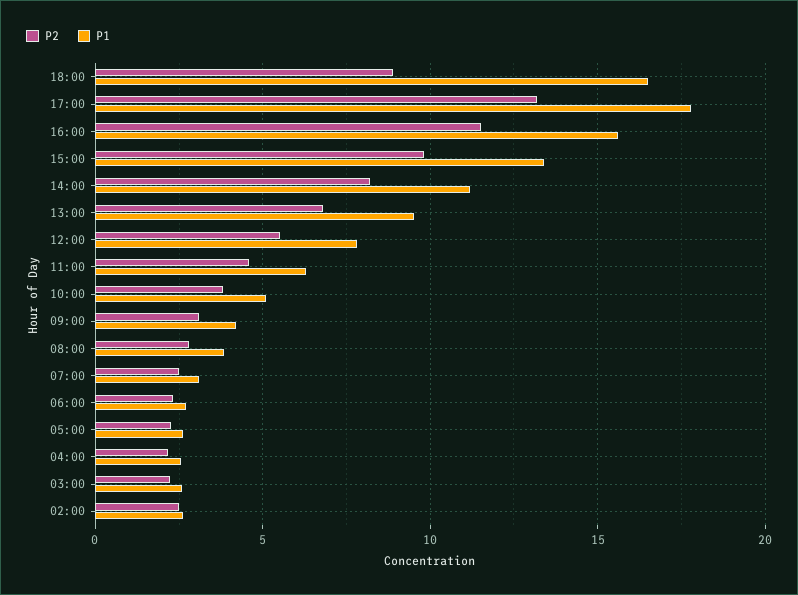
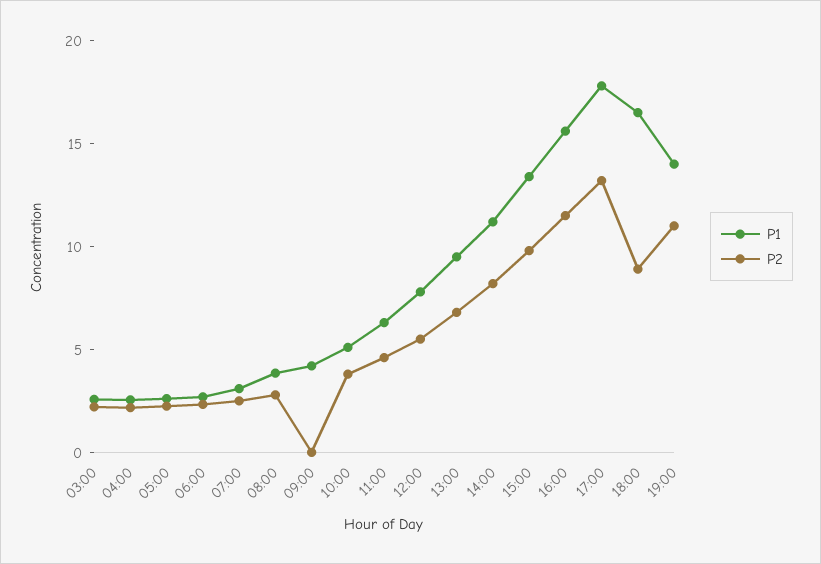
P2, 09:00: 3 -> 0
P2, 02:00: 2.5 -> none
P1, 02:00: 2.5 -> none
P1, 19:00: none -> 14
P2, 19:00: none -> 11

